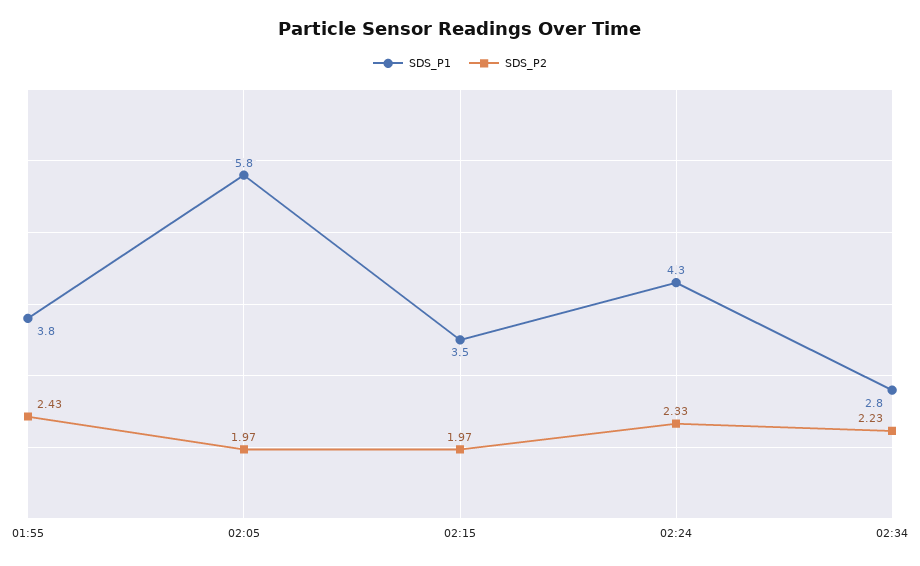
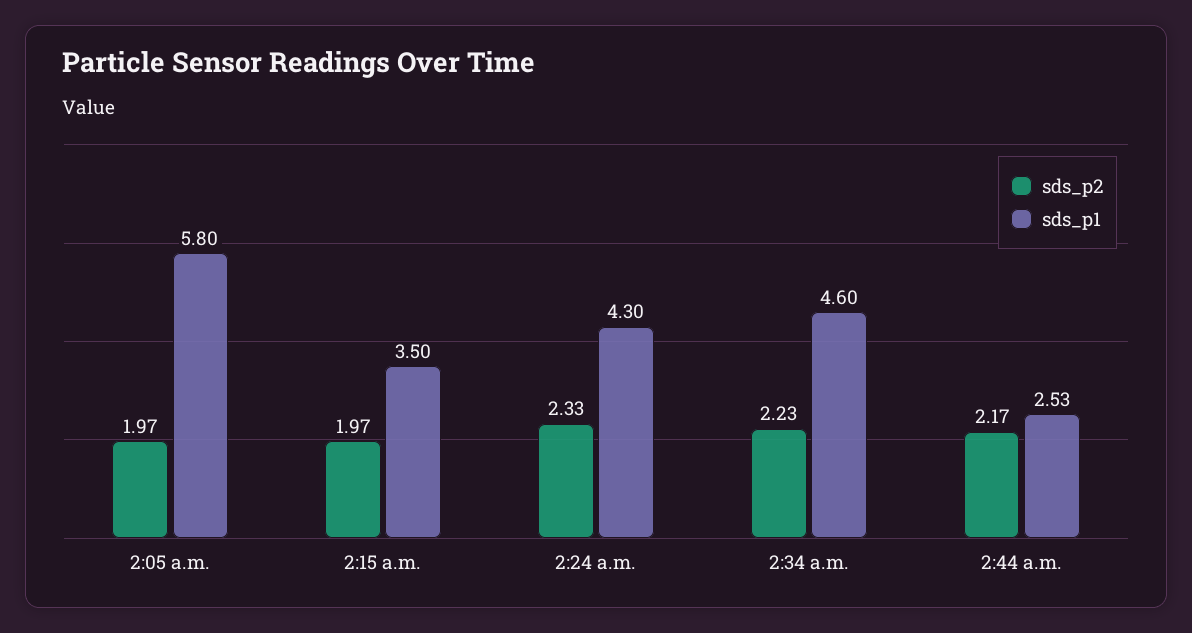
SDS_P1, 01:55: 3.8 -> none
SDS_P2, 01:55: 2.43 -> none
SDS_P1, 02:34: 2.8 -> 4.6
SDS_P2, 2:44 a.m.: none -> 2.17
SDS_P1, 2:44 a.m.: none -> 2.53

